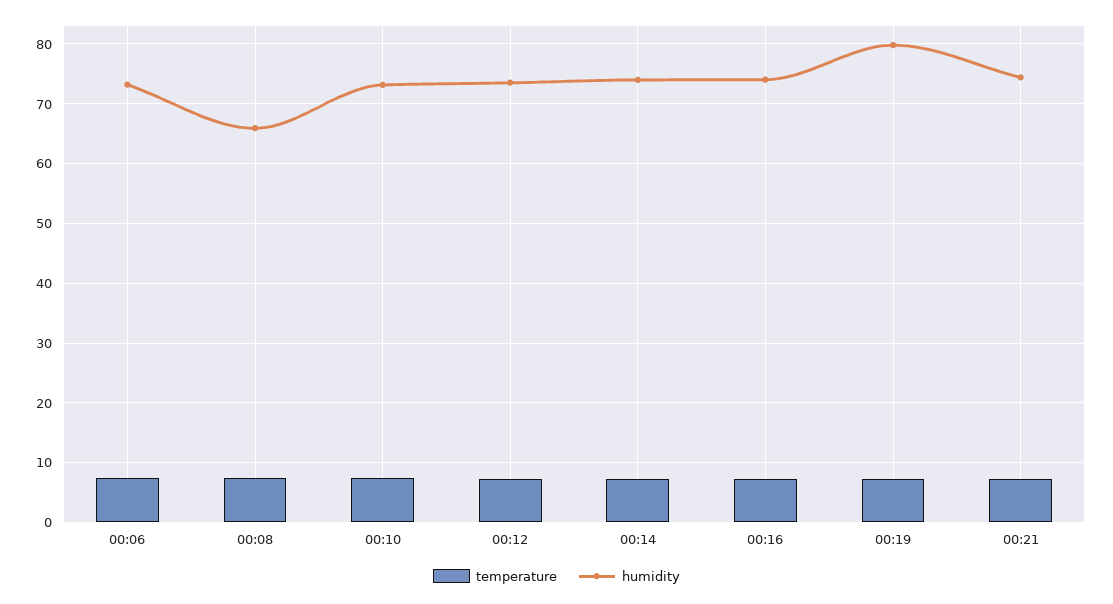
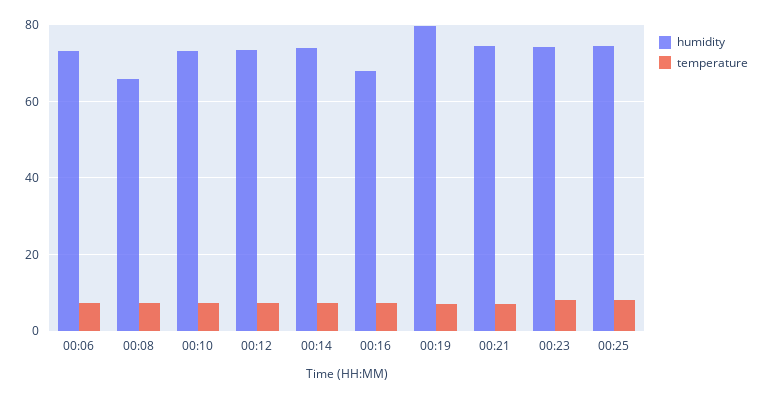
humidity, 00:16: 74 -> 68
humidity, 00:23: none -> 74
temperature, 00:23: none -> 8
humidity, 00:25: none -> 74
temperature, 00:25: none -> 8

